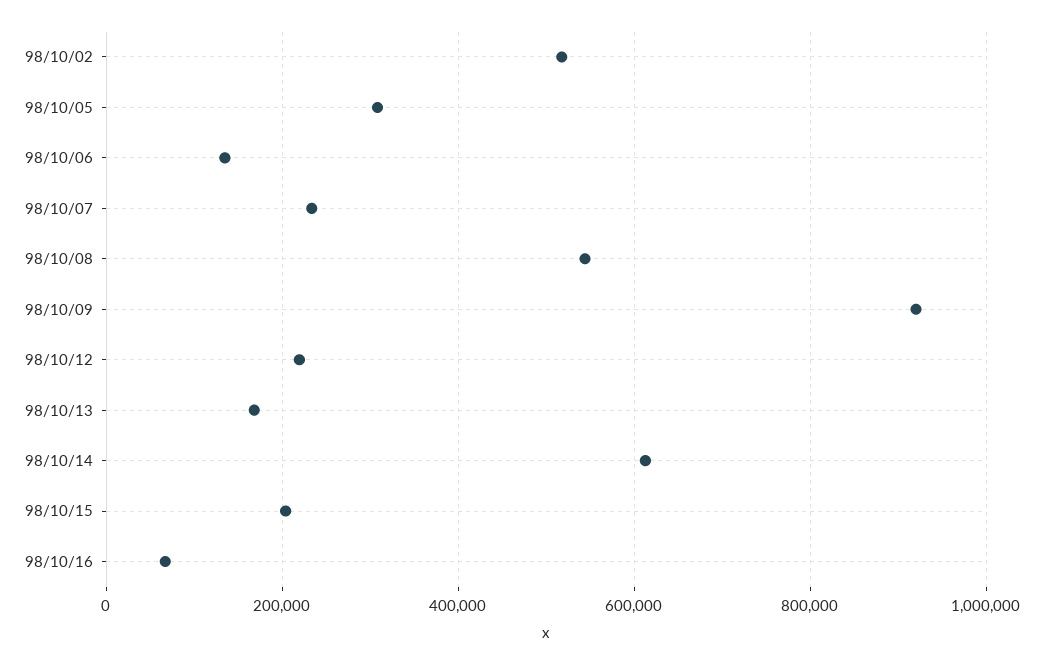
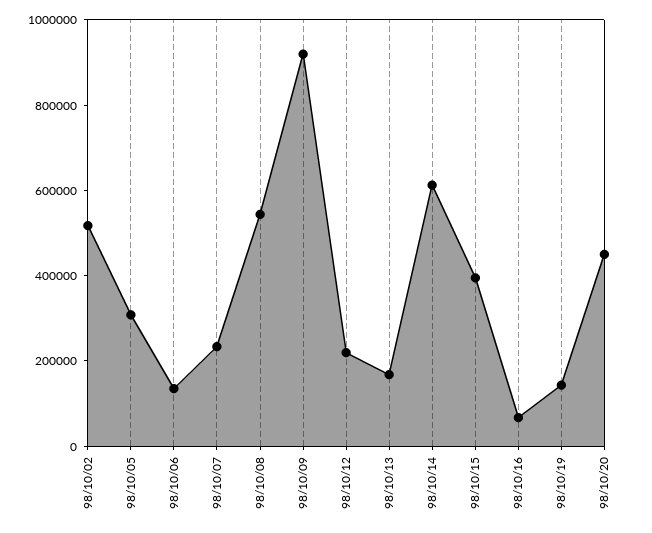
98/10/15: 200000 -> 400000
98/10/19: none -> 150000
98/10/20: none -> 450000

